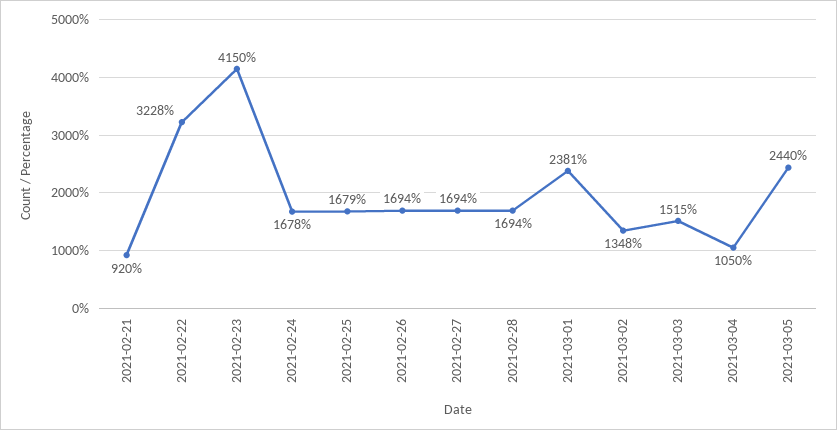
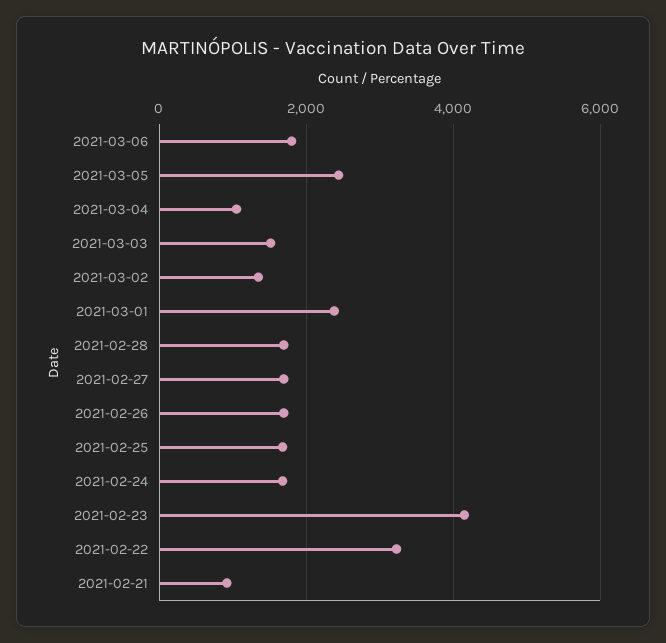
2021-03-06: none -> 1800

